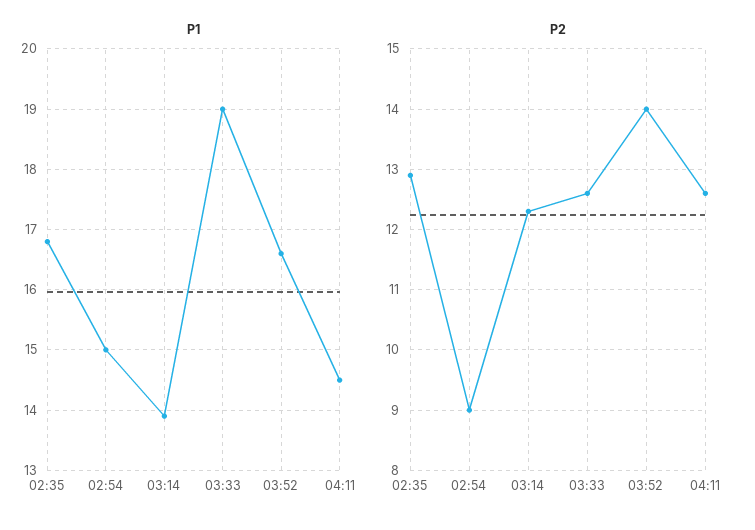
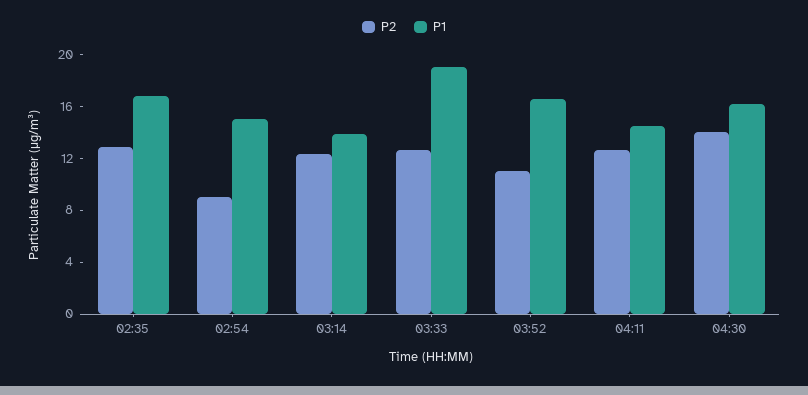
P2, 03:52: 14 -> 11
P2, 04:30: none -> 14
P1, 04:30: none -> 16

